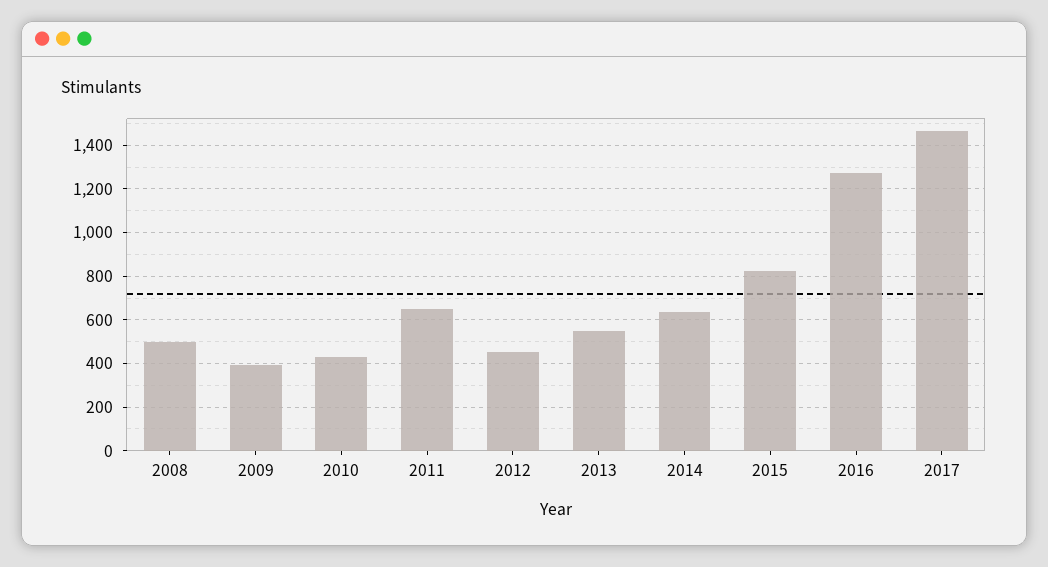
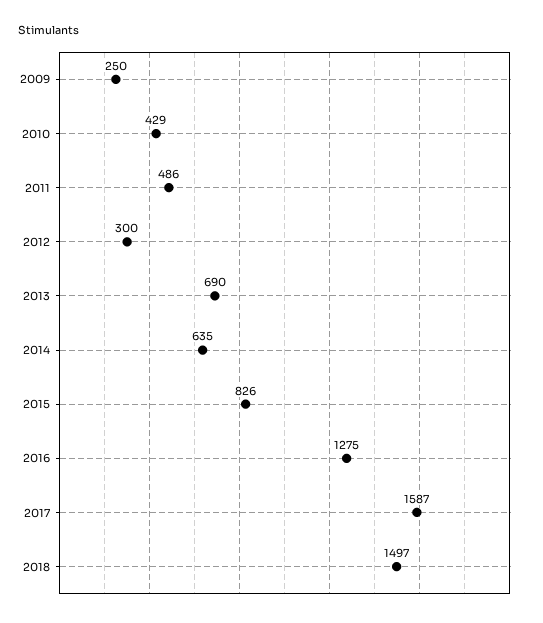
2008: 500 -> none
2009: 400 -> 250
2011: 650 -> 486
2012: 450 -> 300
2013: 550 -> 690
2017: 1450 -> 1587
2018: none -> 1497

